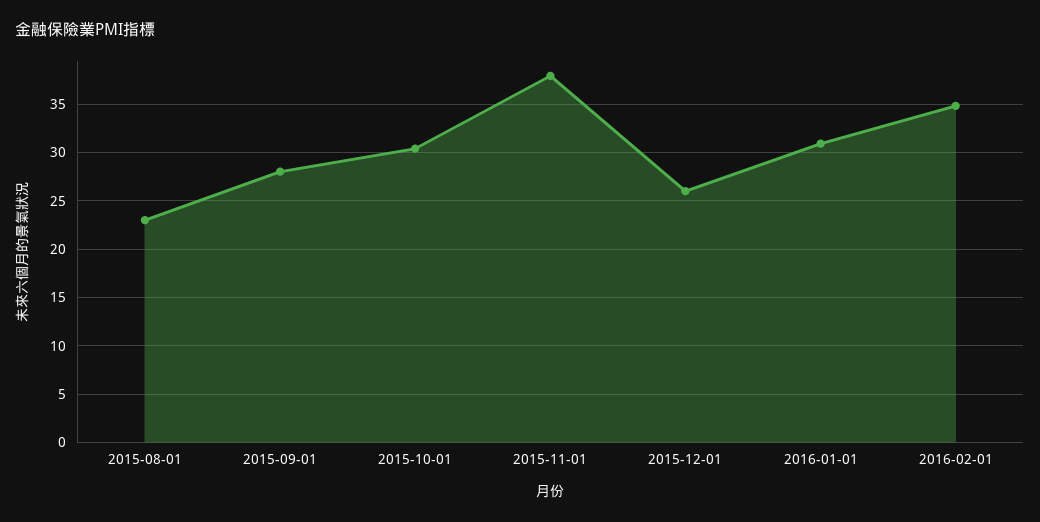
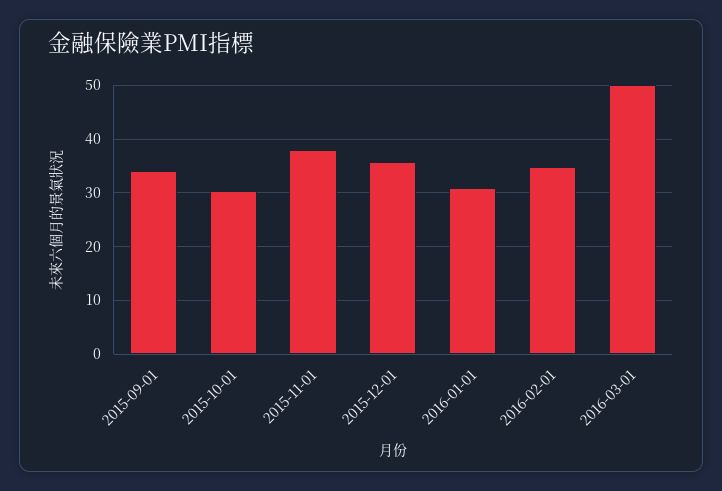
2015-08-01: 23 -> none
2015-09-01: 28 -> 34
2015-12-01: 26 -> 36
2016-03-01: none -> 50

